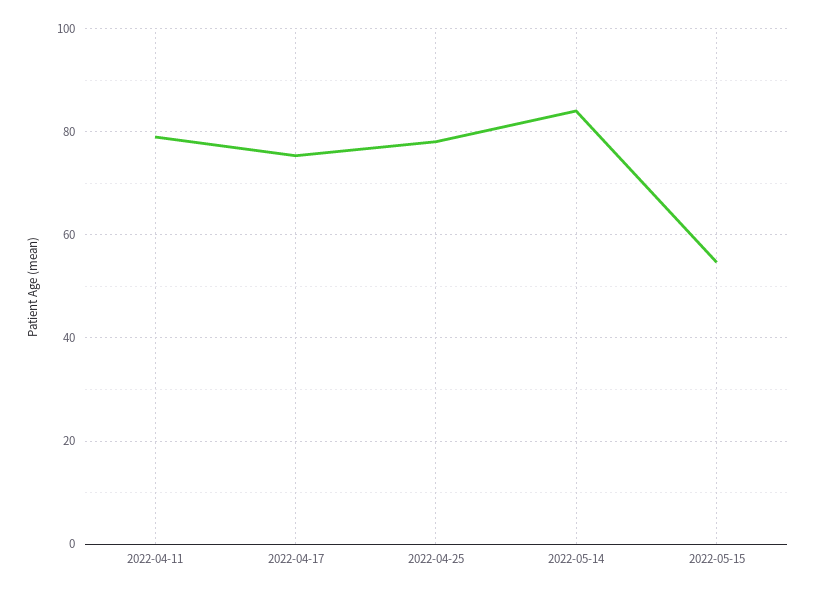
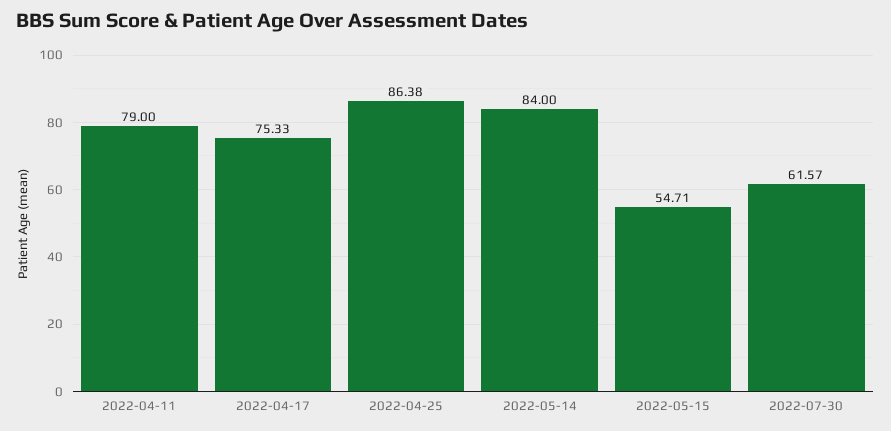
2022-04-25: 78 -> 86.38
2022-07-30: none -> 61.57

